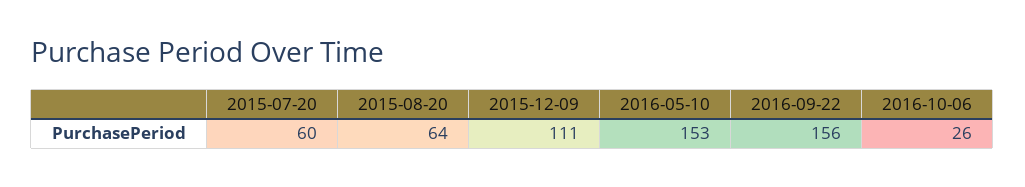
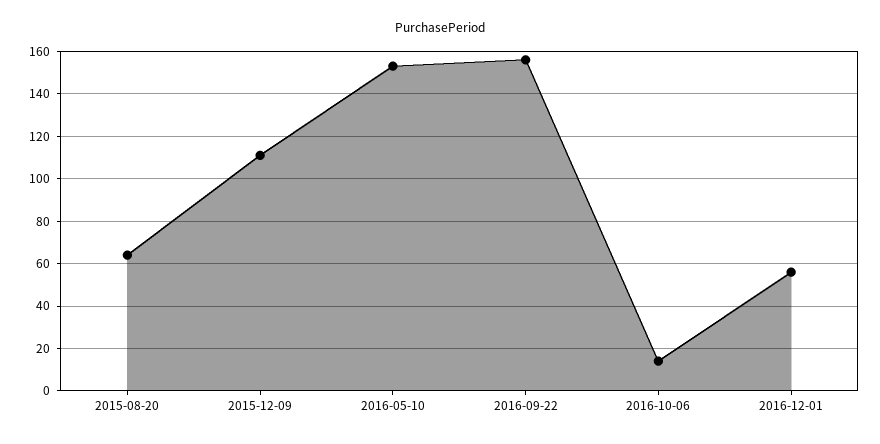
2015-07-20: 60 -> none
2016-10-06: 26 -> 15
2016-12-01: none -> 55

